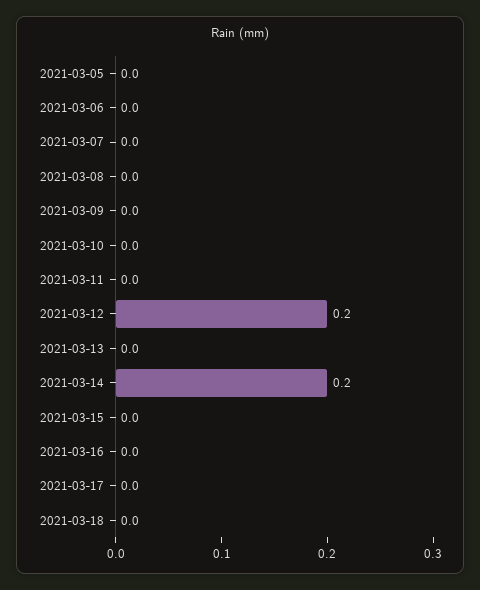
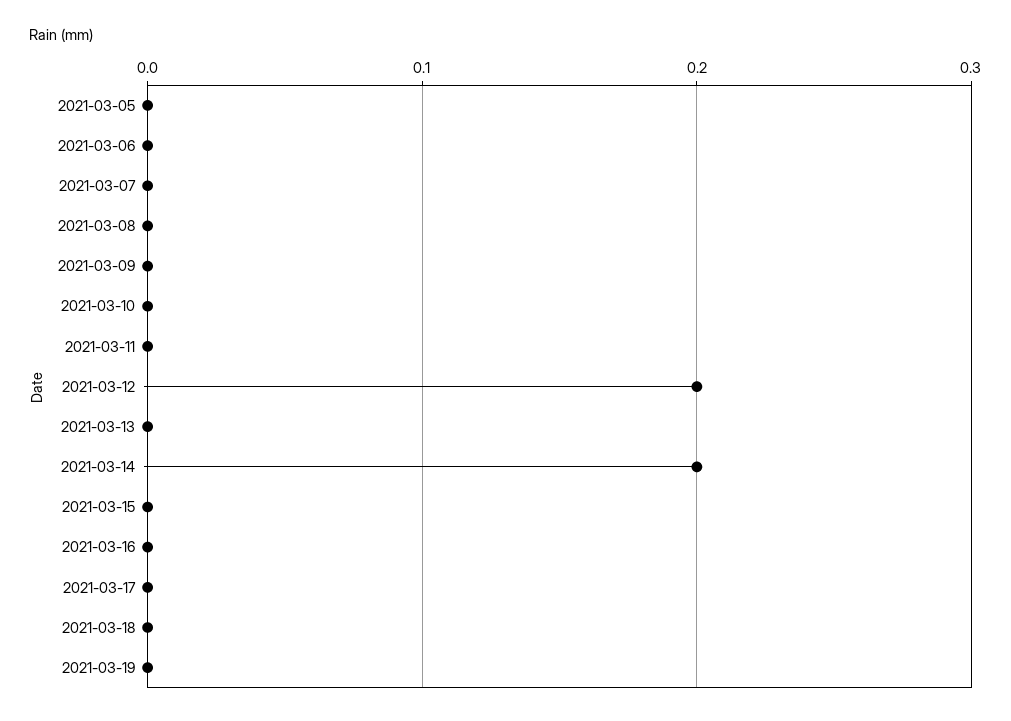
2021-03-19: none -> 0

